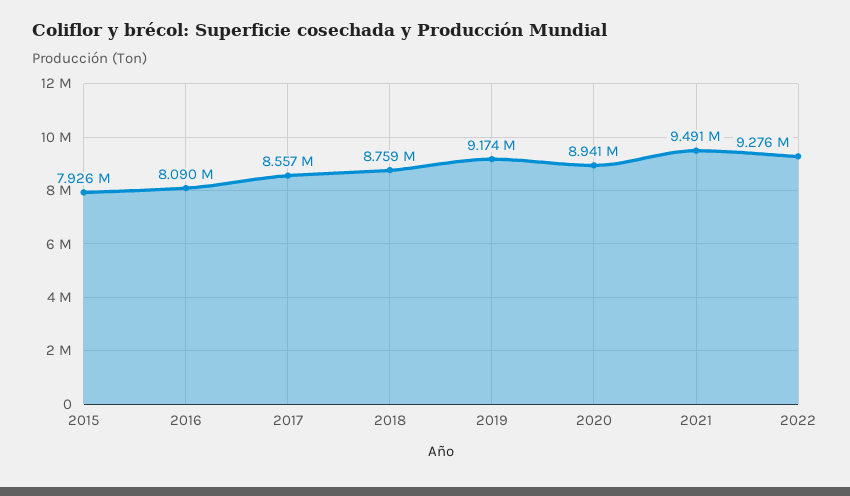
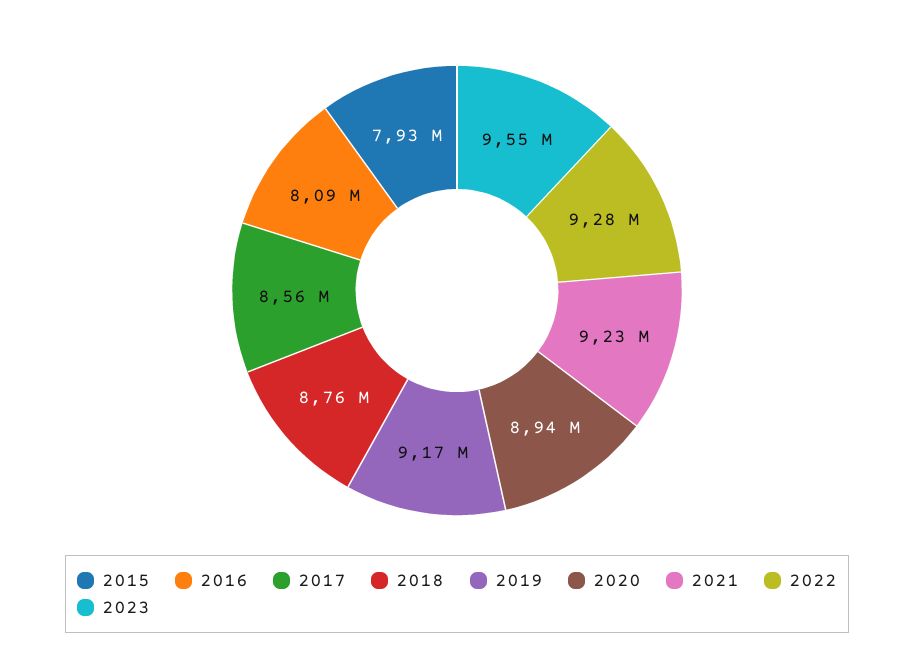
2021: 9491000 -> 9230000
2023: none -> 9550000

